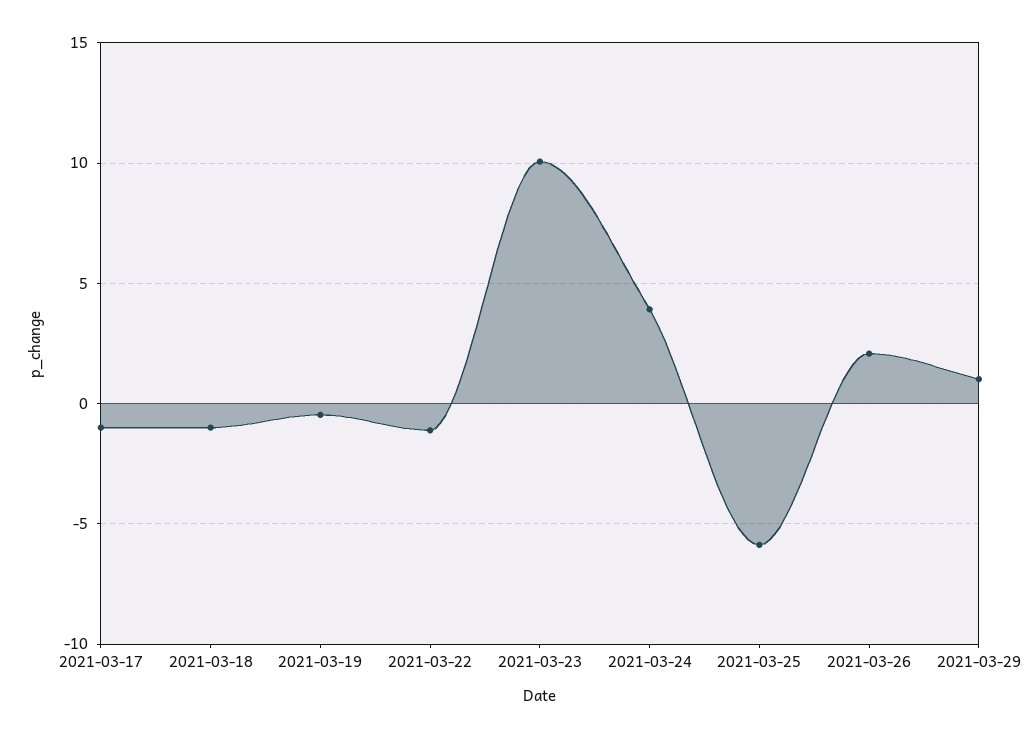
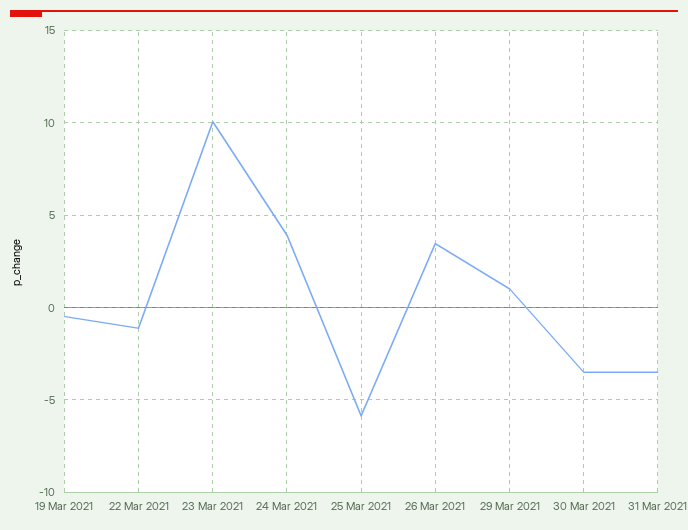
2021-03-17: -1 -> none
2021-03-18: -1 -> none
2021-03-26: 2 -> 3.5
30 Mar 2021: none -> -3.5
31 Mar 2021: none -> -3.5

